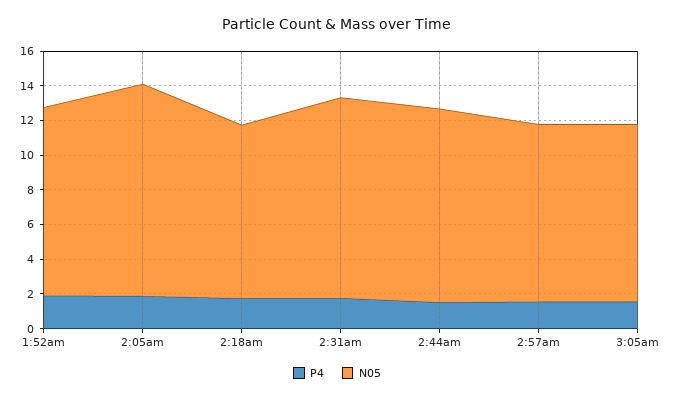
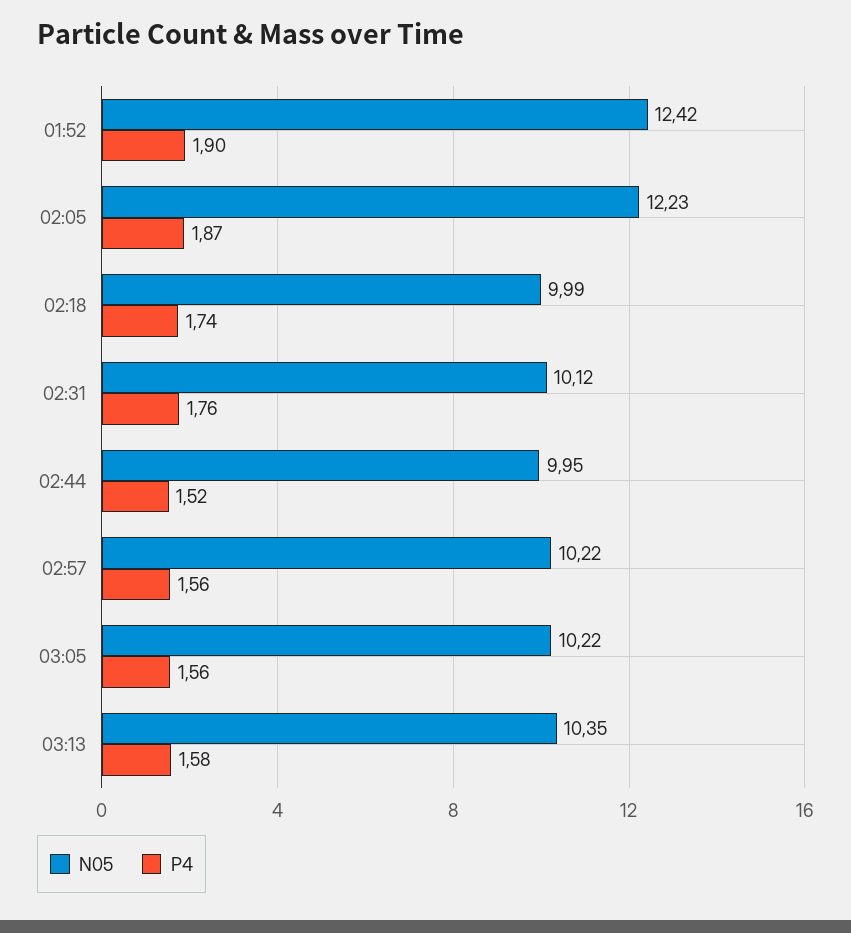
N05, 1:52am: 11 -> 12.42
N05, 2:31am: 11.5 -> 10.12
N05, 2:44am: 11 -> 9.95
N05, 03:13: none -> 10.35
P4, 03:13: none -> 1.58

